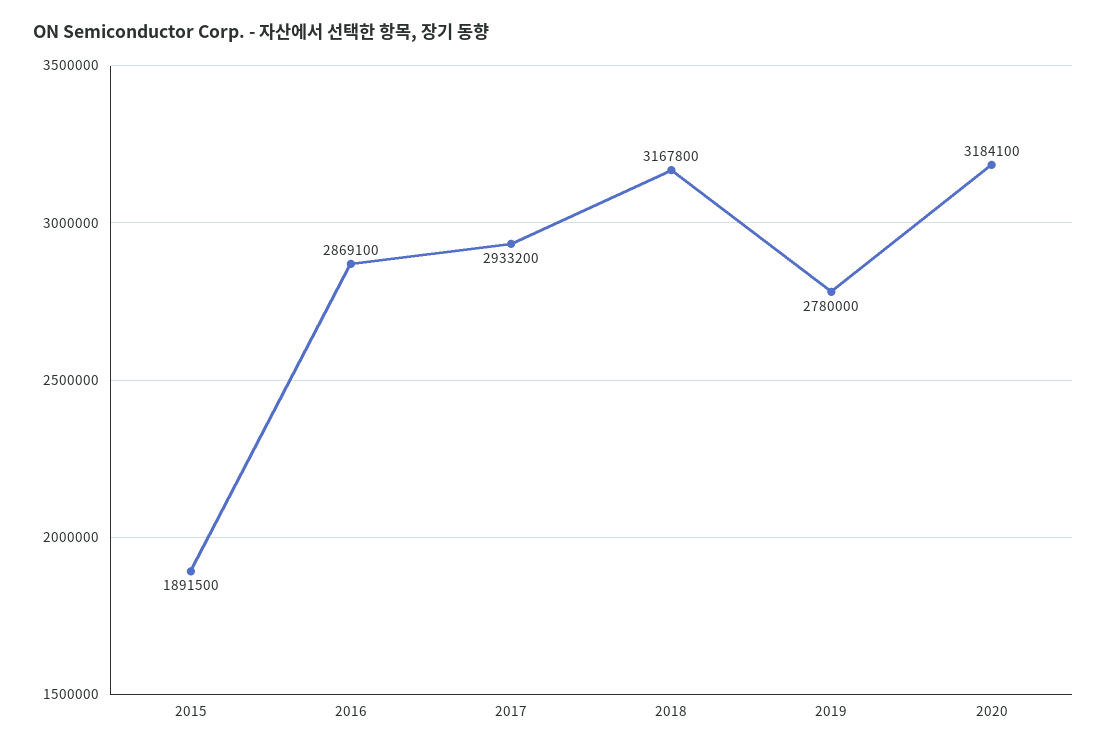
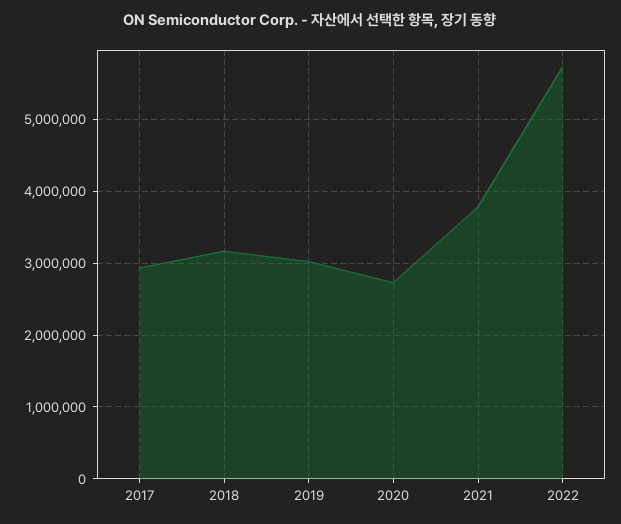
2015: 1891500 -> none
2016: 2869100 -> none
2019: 2780000 -> 3000000
2020: 3184100 -> 2700000
2021: none -> 3800000
2022: none -> 5700000

